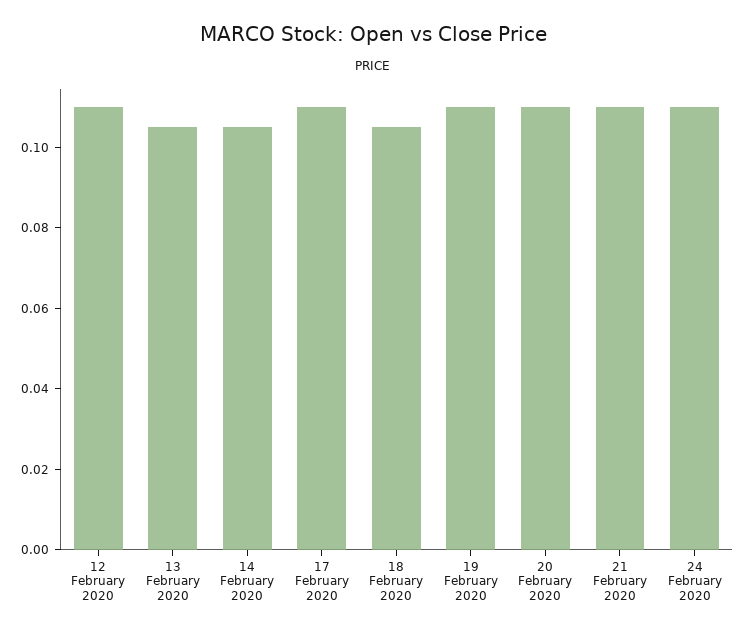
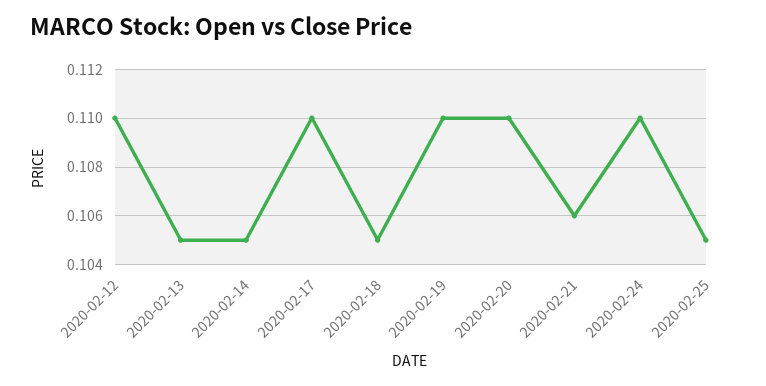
21 February 2020: 0.11 -> 0.106
2020-02-25: none -> 0.105

